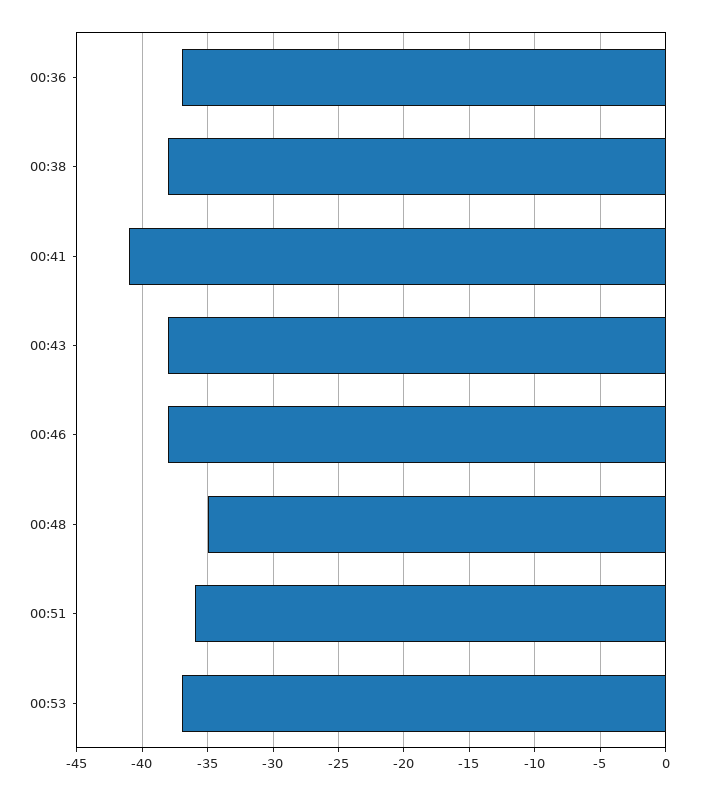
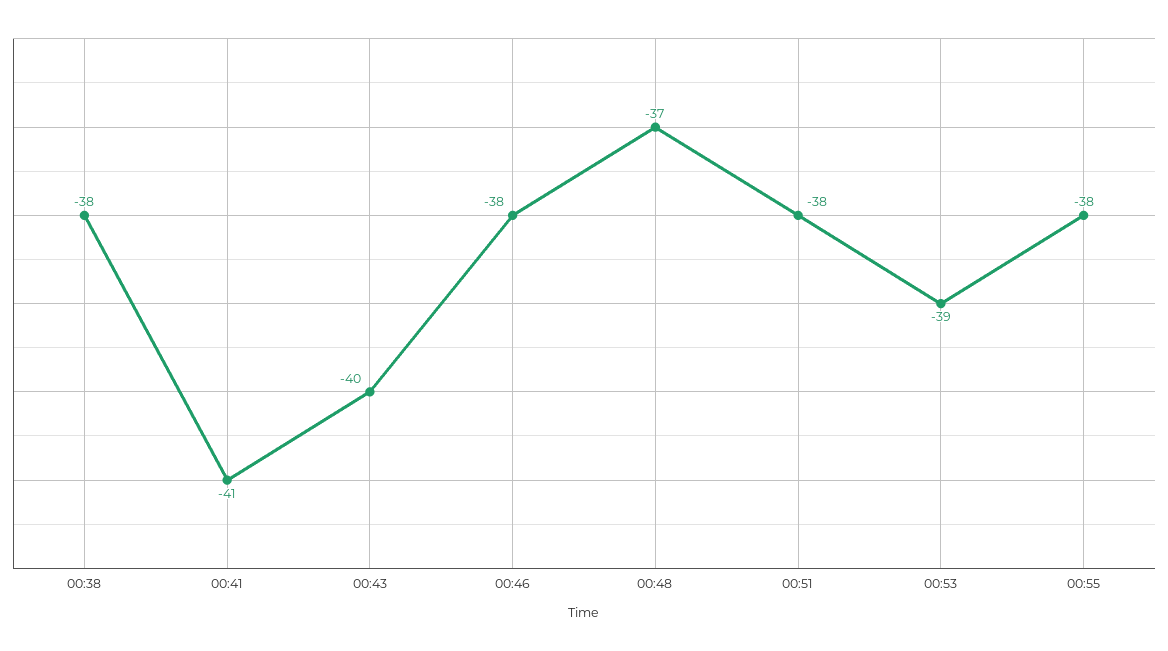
00:36: -37 -> none
00:43: -38 -> -40
00:48: -35 -> -37
00:51: -36 -> -38
00:53: -37 -> -39
00:55: none -> -38

